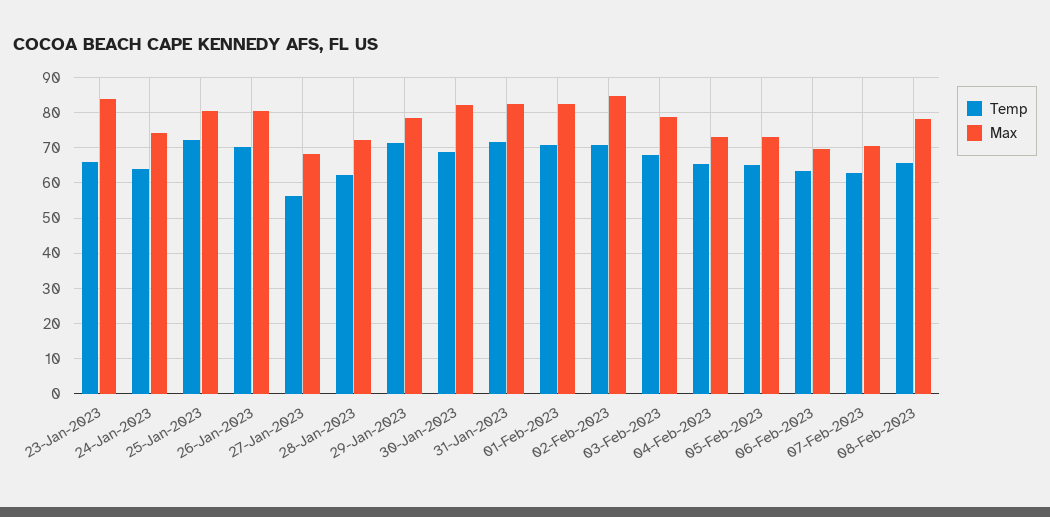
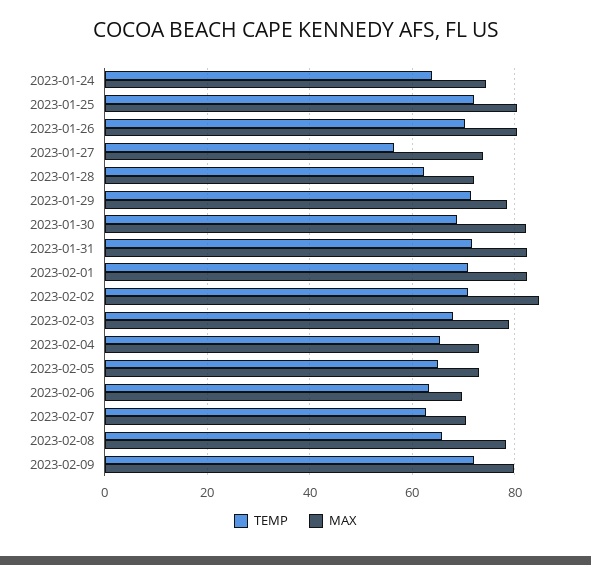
Temp, 23-Jan-2023: 66 -> none
Max, 23-Jan-2023: 84 -> none
Max, 27-Jan-2023: 68 -> 74
Temp, 2023-02-09: none -> 72
Max, 2023-02-09: none -> 80

